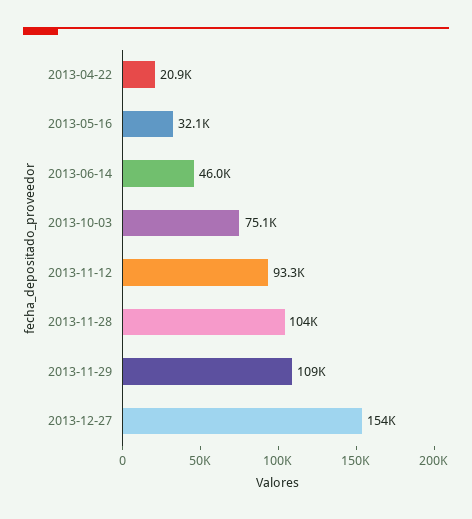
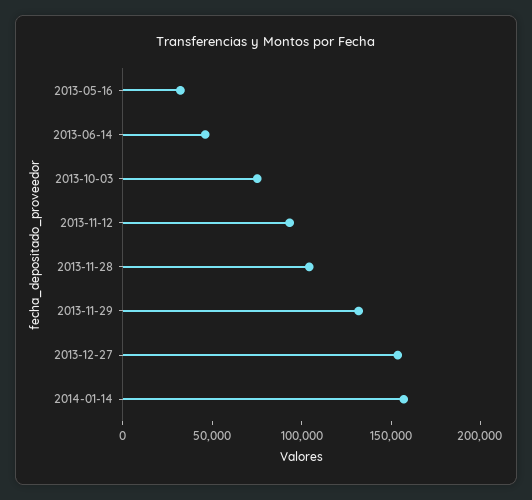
2013-04-22: 20900 -> none
2013-11-29: 109000 -> 130000
2014-01-14: none -> 160000

